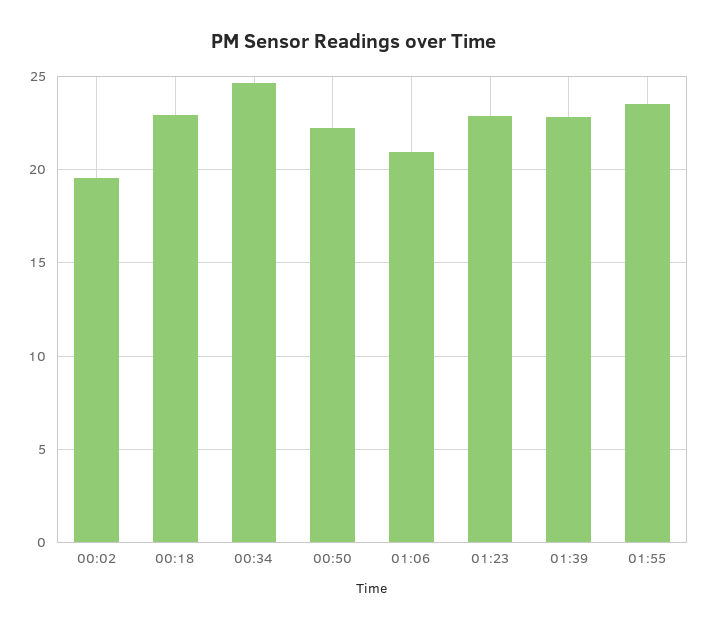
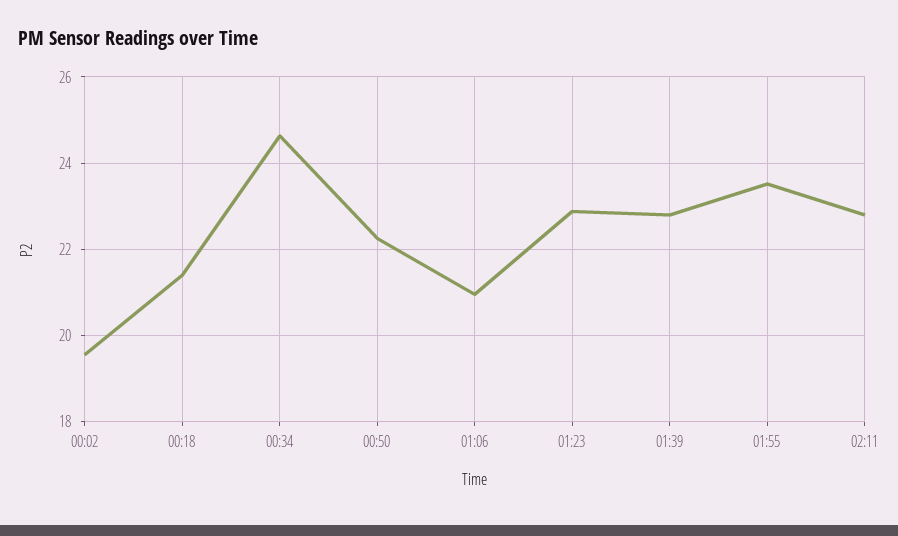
00:18: 23 -> 21.4
02:11: none -> 22.8

